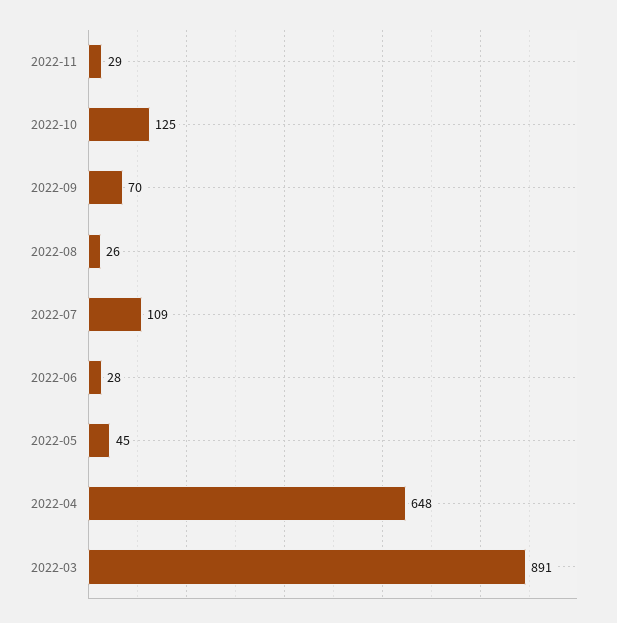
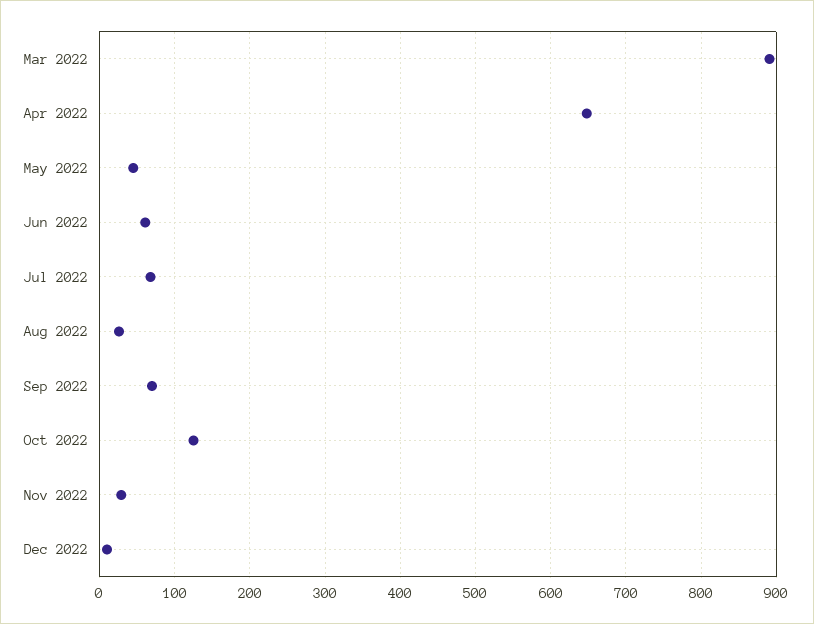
2022-07: 109 -> 70
2022-06: 28 -> 60
Dec 2022: none -> 10

